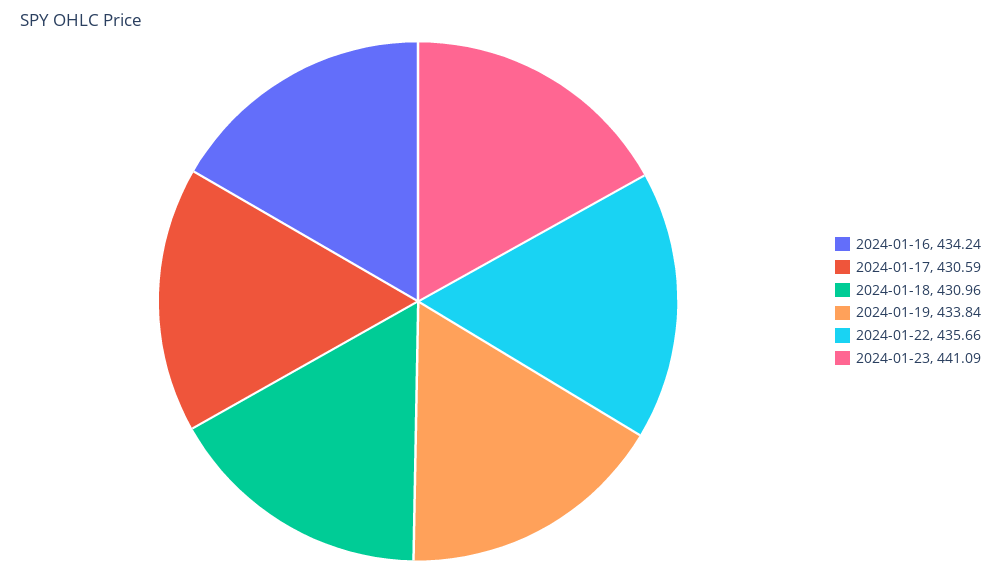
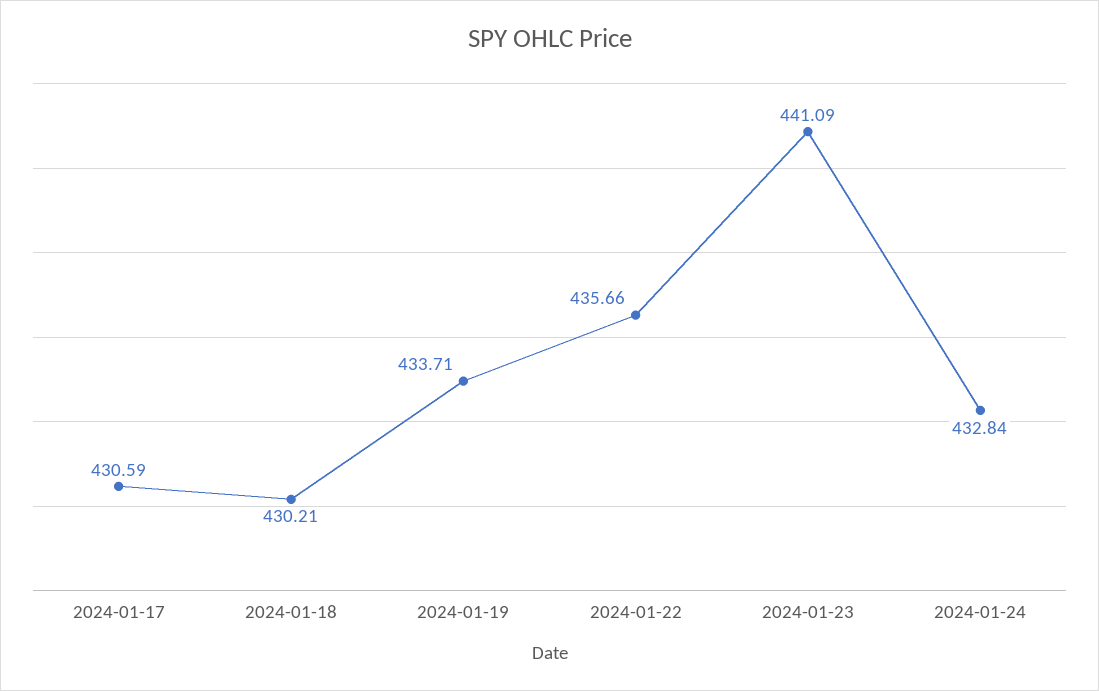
2024-01-16: 434.24 -> none
2024-01-18: 430.96 -> 430.21
2024-01-19: 433.84 -> 433.71
2024-01-24: none -> 432.84

